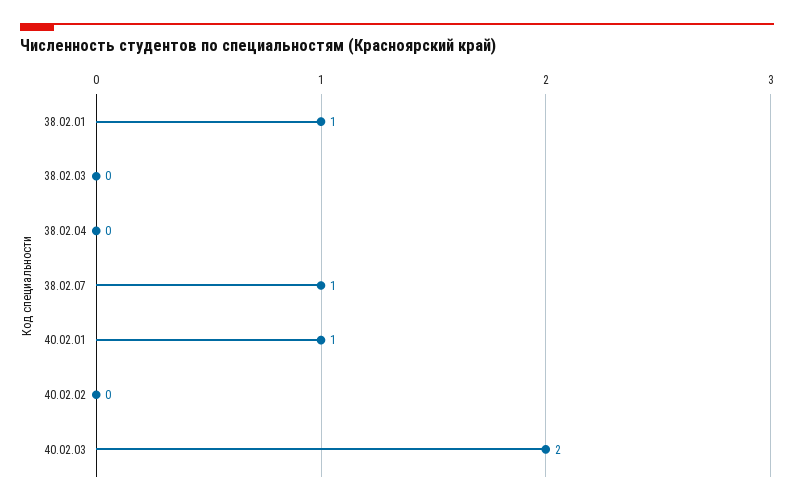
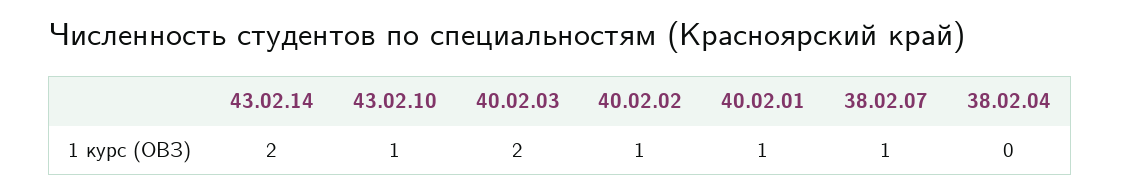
38.02.01: 1 -> none
38.02.03: 0 -> none
40.02.02: 0 -> 1
43.02.14: none -> 2
43.02.10: none -> 1

